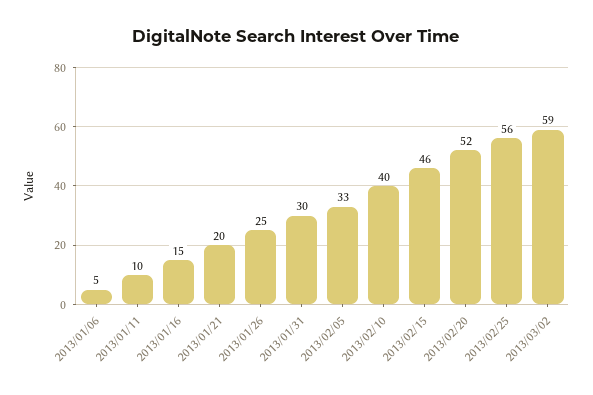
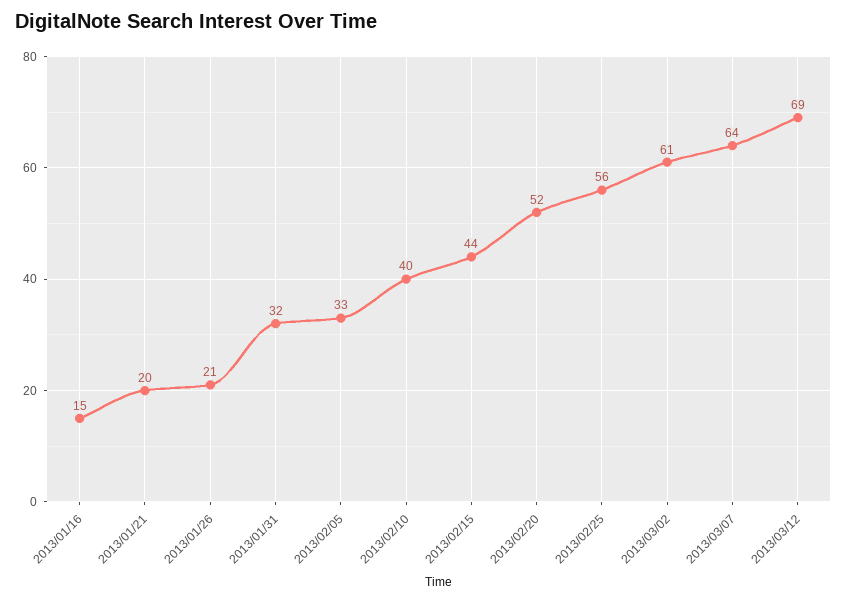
2013/01/06: 5 -> none
2013/01/11: 10 -> none
2013/01/26: 25 -> 21
2013/01/31: 30 -> 32
2013/02/15: 46 -> 44
2013/03/02: 59 -> 61
2013/03/07: none -> 64
2013/03/12: none -> 69

